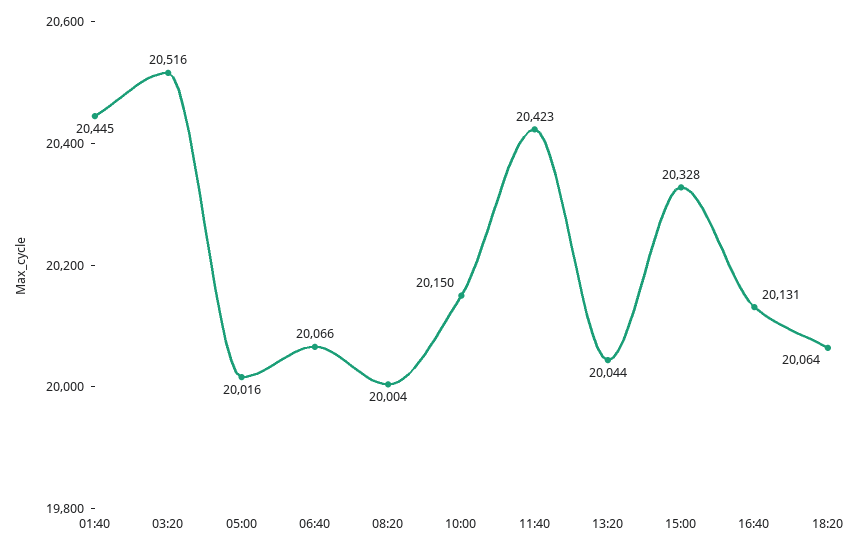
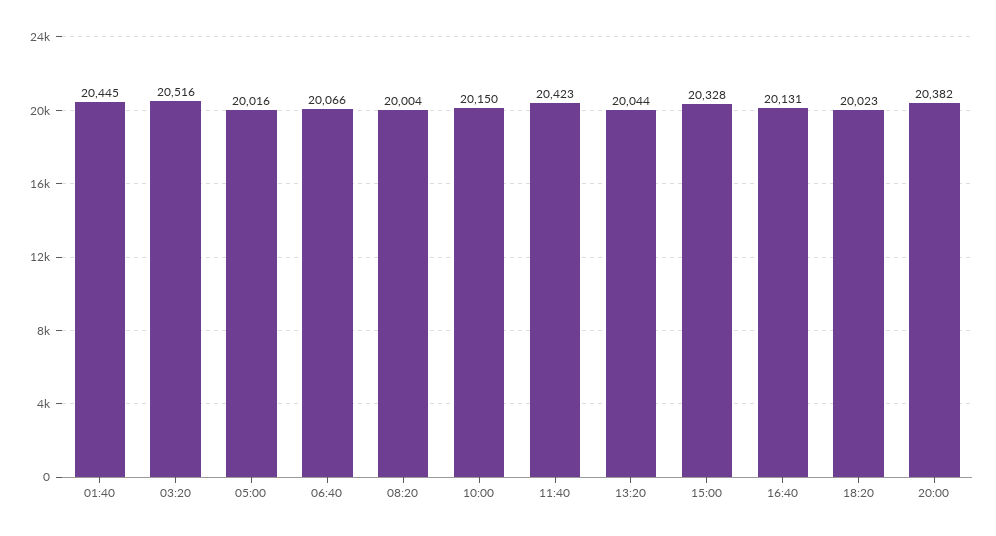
18:20: 20064 -> 20023
20:00: none -> 20382

